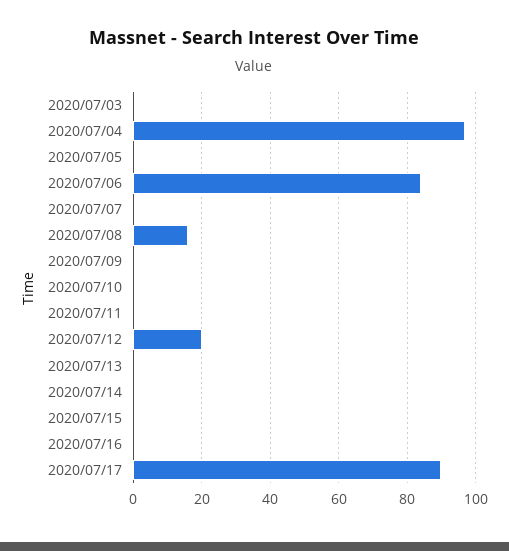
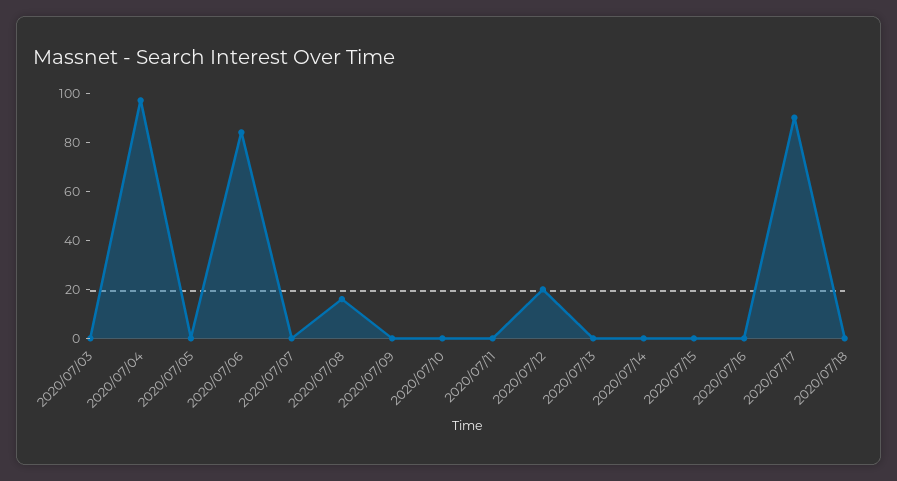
2020/07/18: none -> 0

